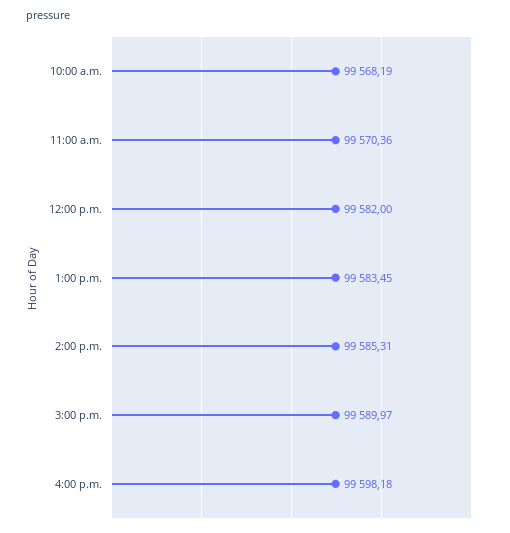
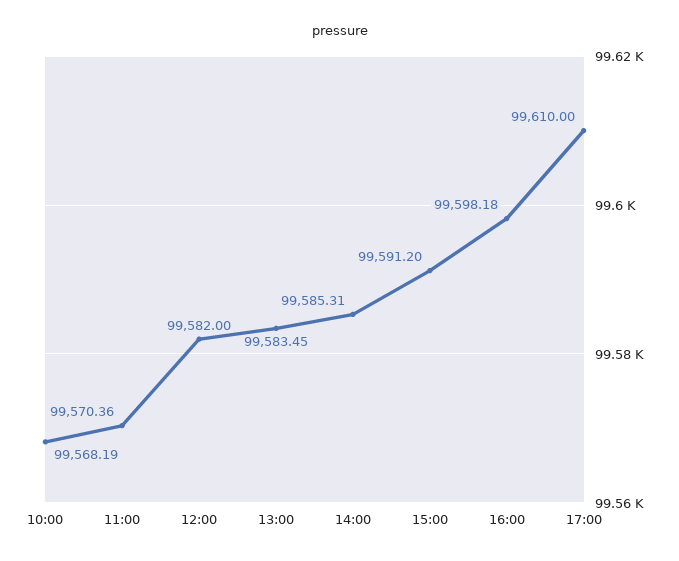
3:00 p.m.: 99589.97 -> 99591.2
17:00: none -> 99610

